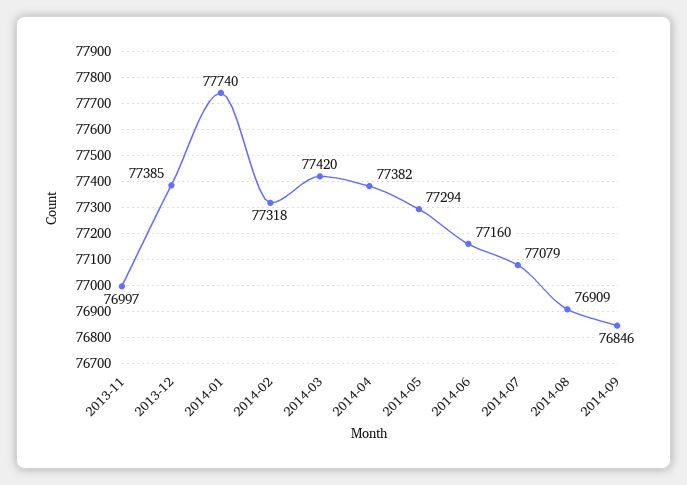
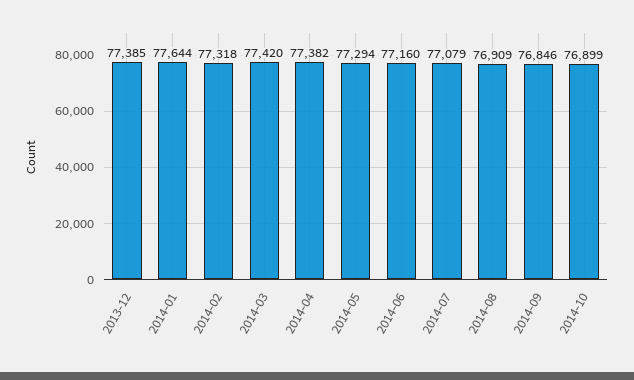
2013-11: 76997 -> none
2014-01: 77740 -> 77644
2014-10: none -> 76899

